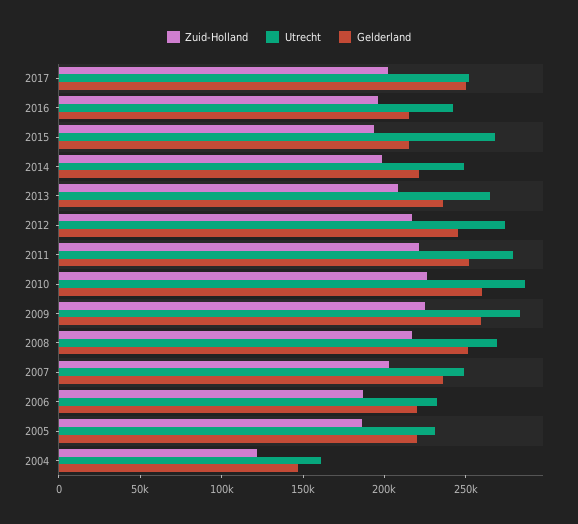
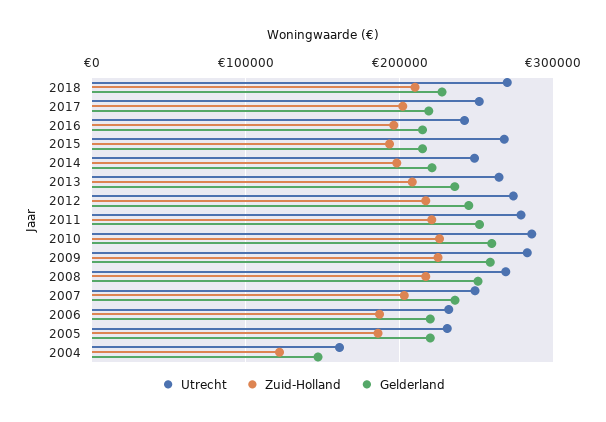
Gelderland, 2017: 250000 -> 220000
Utrecht, 2018: none -> 270000
Zuid-Holland, 2018: none -> 210000
Gelderland, 2018: none -> 230000

